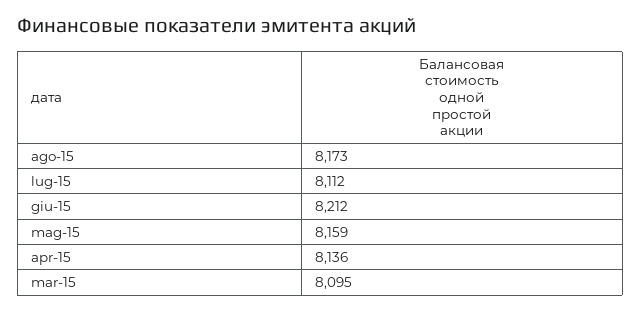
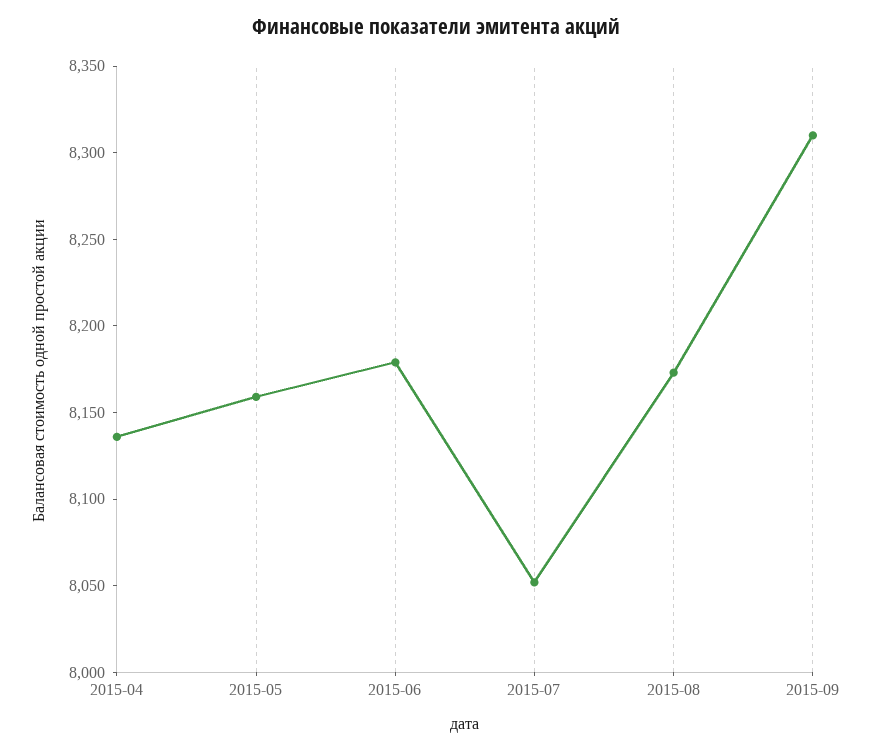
lug-15: 8112 -> 8050
giu-15: 8212 -> 8180
mar-15: 8095 -> none
2015-09: none -> 8310

